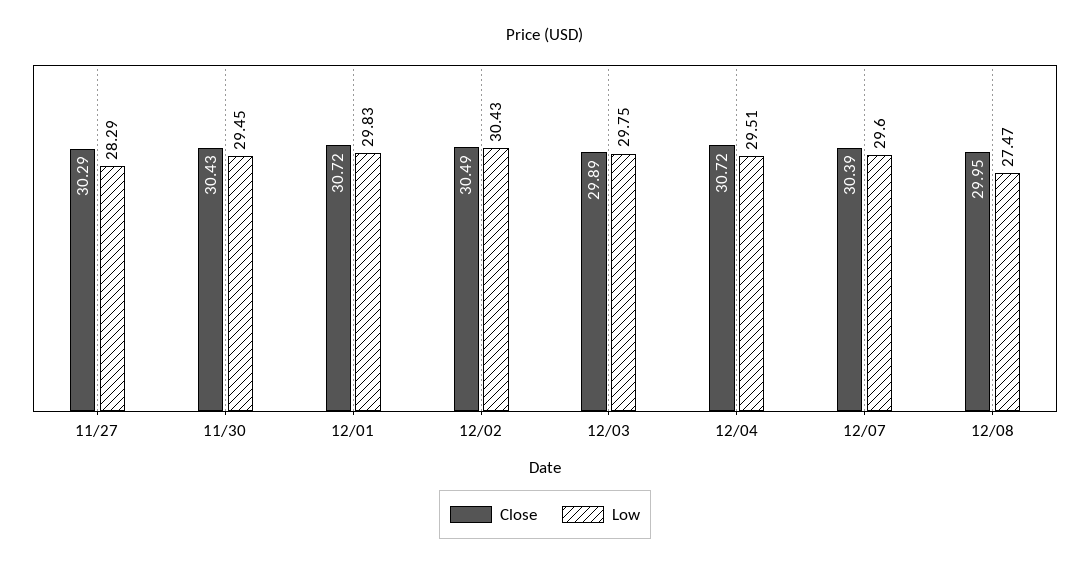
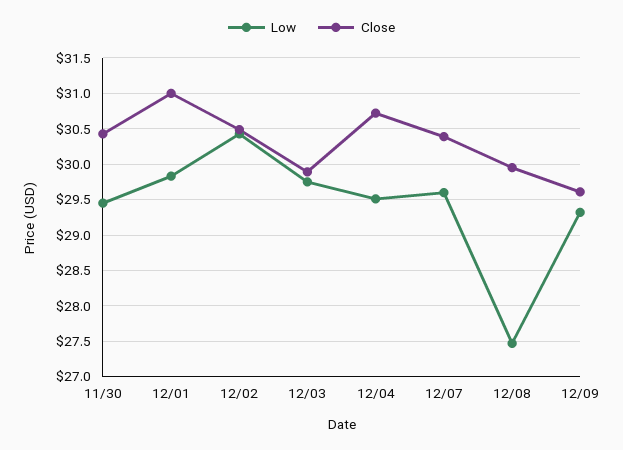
Close, 11/27: 30.29 -> none
Low, 11/27: 28.29 -> none
Close, 12/01: 30.72 -> 31
Low, 12/09: none -> 29.3
Close, 12/09: none -> 29.6

